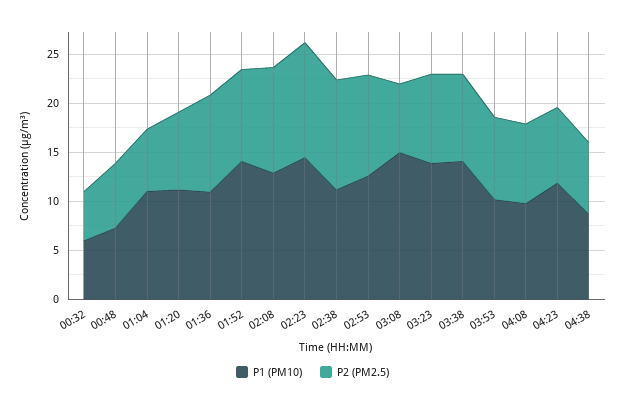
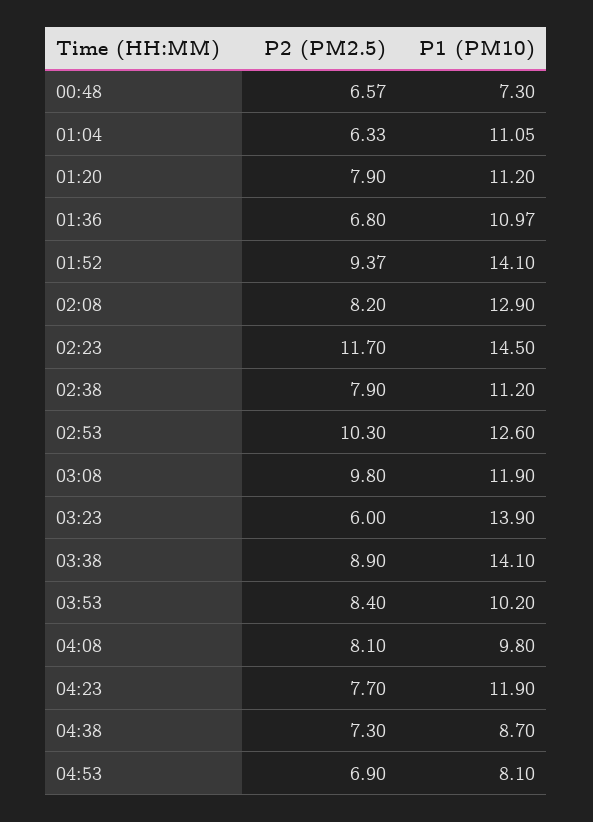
P1 (PM10), 00:32: 6 -> none
P2 (PM2.5), 00:32: 5 -> none
P2 (PM2.5), 01:36: 10 -> 6.8
P2 (PM2.5), 02:08: 11 -> 8.2
P2 (PM2.5), 02:38: 11 -> 7.9
P1 (PM10), 03:08: 15 -> 11.9
P2 (PM2.5), 03:08: 7 -> 9.8
P2 (PM2.5), 03:23: 9 -> 6
P2 (PM2.5), 04:53: none -> 6.9
P1 (PM10), 04:53: none -> 8.1

